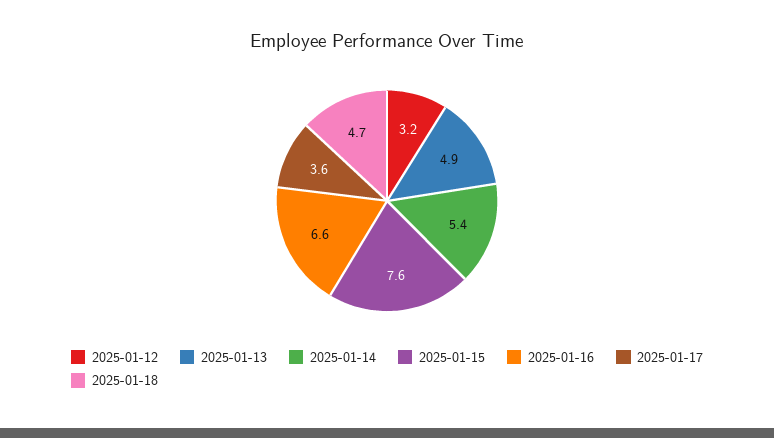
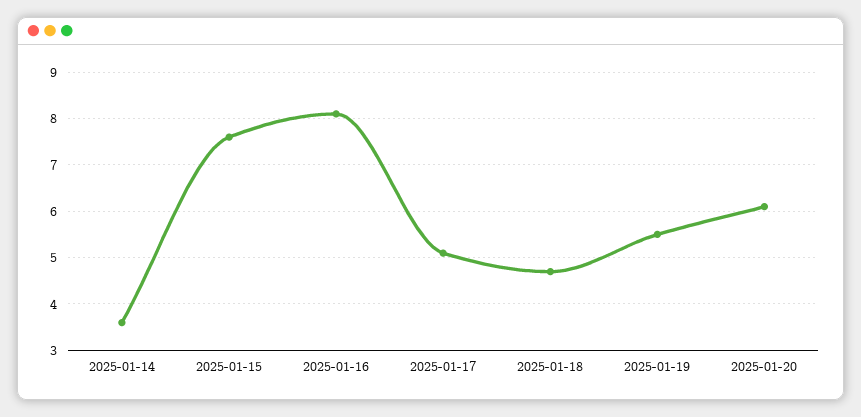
2025-01-12: 3.2 -> none
2025-01-13: 4.9 -> none
2025-01-14: 5.4 -> 3.5
2025-01-16: 6.6 -> 8
2025-01-17: 3.6 -> 5
2025-01-19: none -> 5.5
2025-01-20: none -> 6

